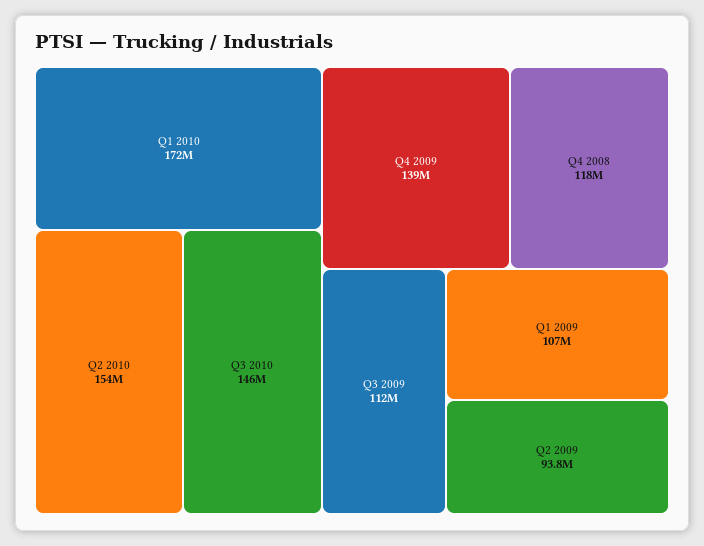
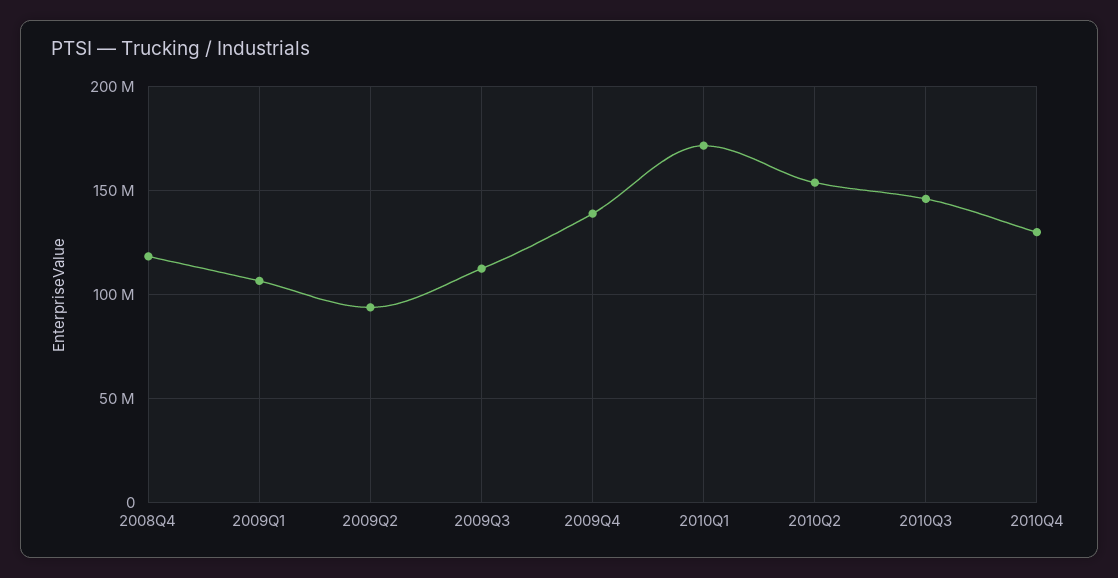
2010Q4: none -> 130000000

